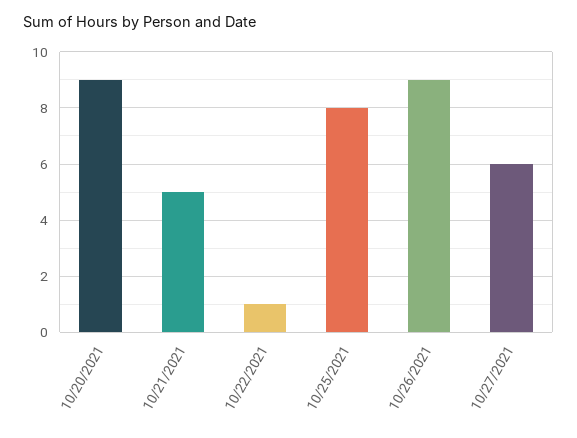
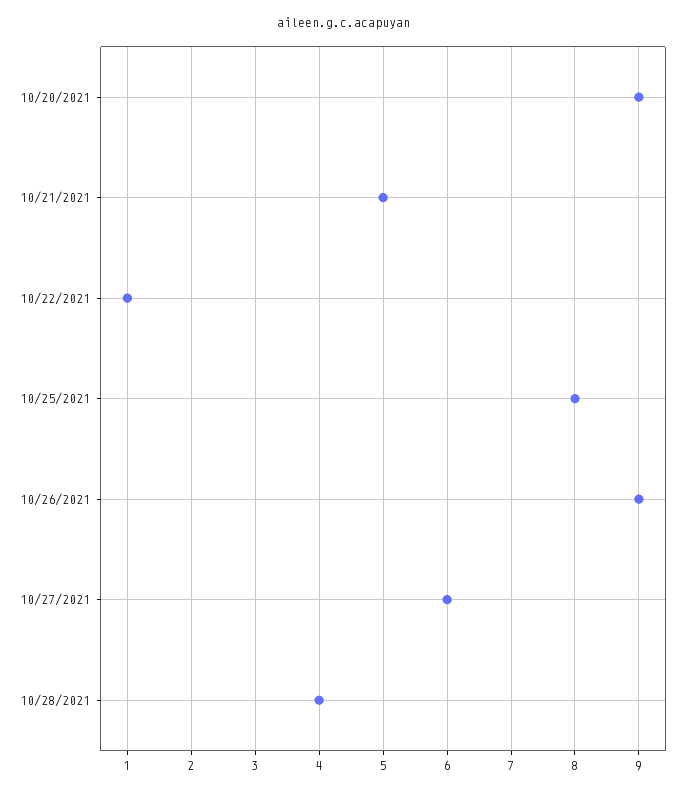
10/28/2021: none -> 4

